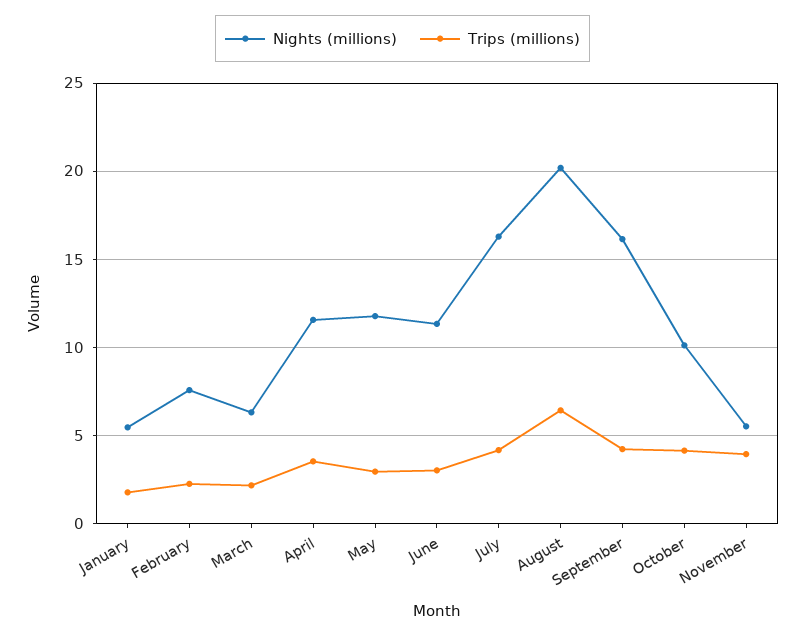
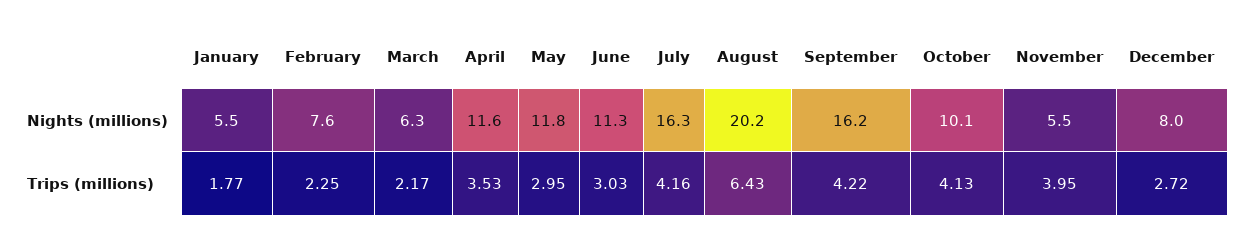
Nights (millions), December: none -> 8
Trips (millions), December: none -> 2.72

